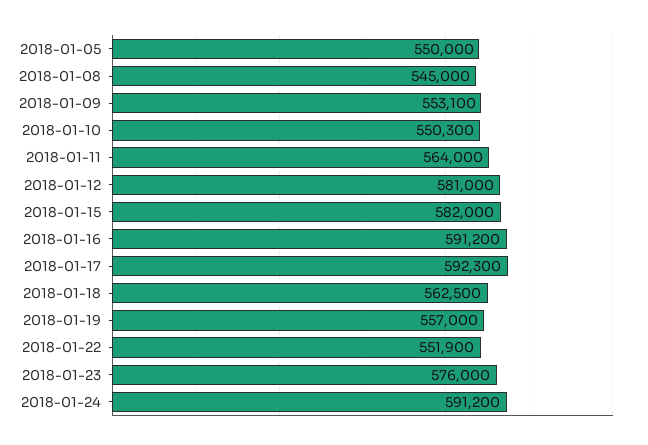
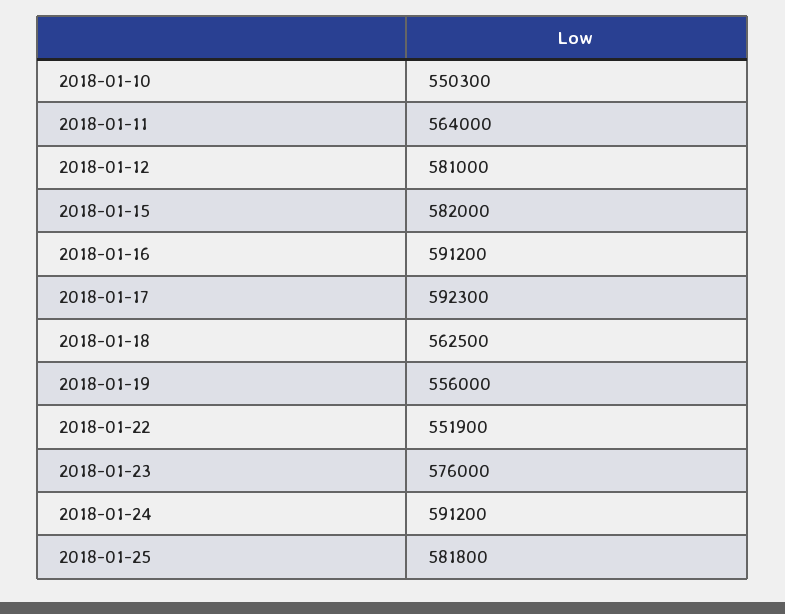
2018-01-05: 550000 -> none
2018-01-08: 545000 -> none
2018-01-09: 553100 -> none
2018-01-19: 557000 -> 556000
2018-01-25: none -> 581800

